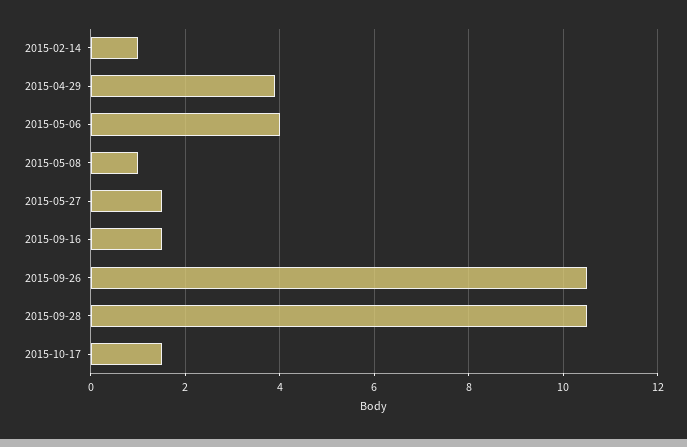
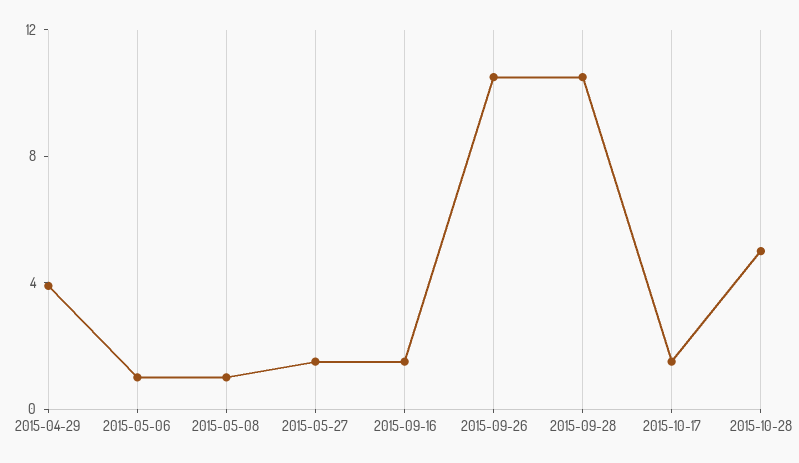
2015-02-14: 1 -> none
2015-05-06: 4 -> 1
2015-10-28: none -> 5

